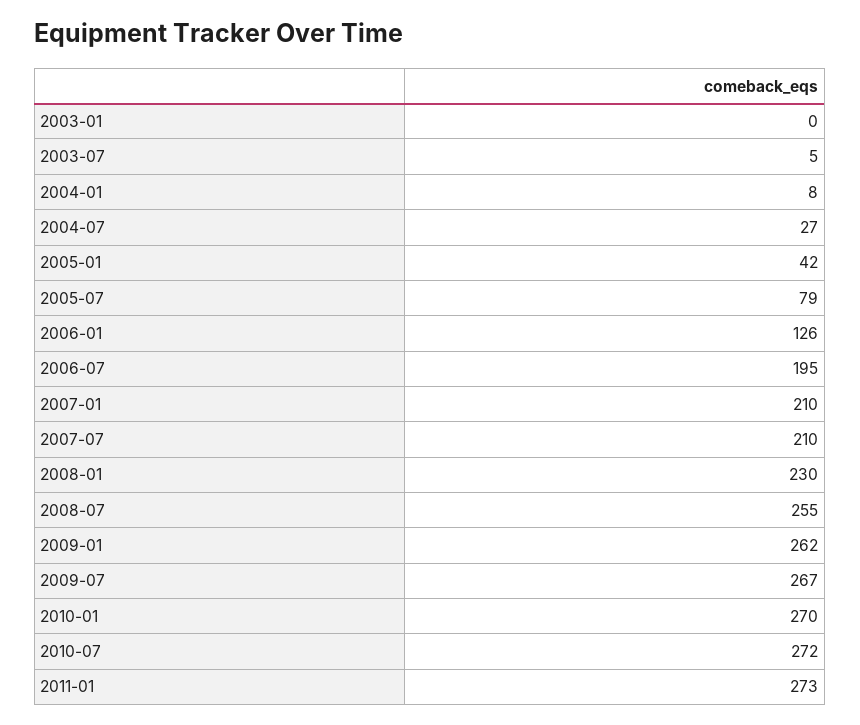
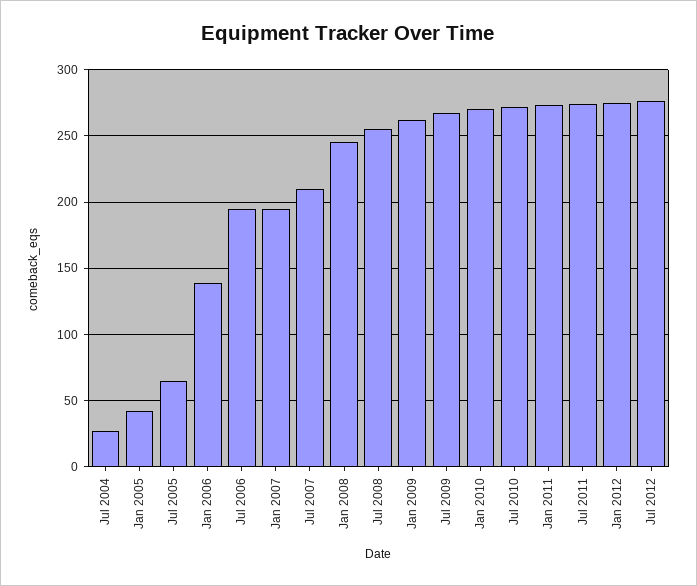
2003-01: 0 -> none
2003-07: 5 -> none
2004-01: 8 -> none
2005-07: 79 -> 65
2006-01: 126 -> 140
2007-01: 210 -> 195
2008-01: 230 -> 245
Jul 2011: none -> 275
Jan 2012: none -> 275
Jul 2012: none -> 275

